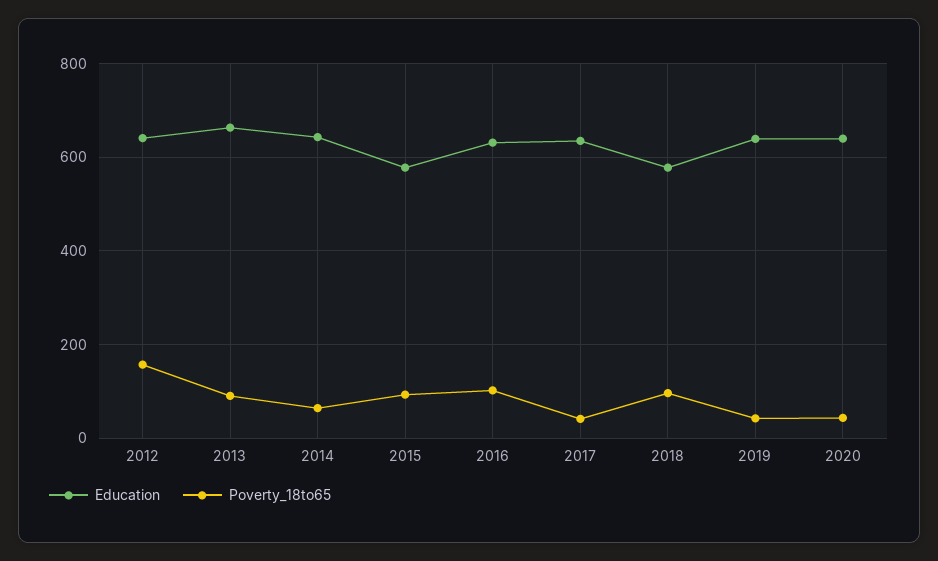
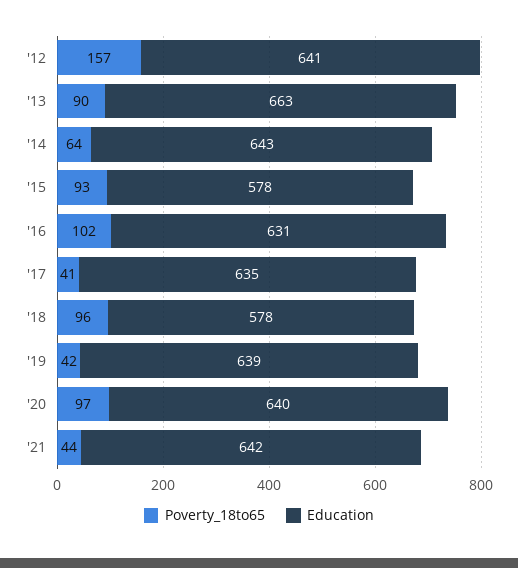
Poverty_18to65, 2020: 40 -> 97
Poverty_18to65, '21: none -> 44
Education, '21: none -> 642

